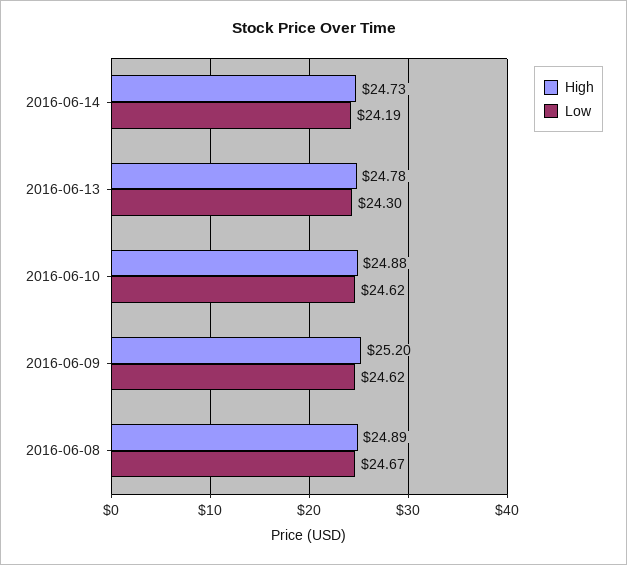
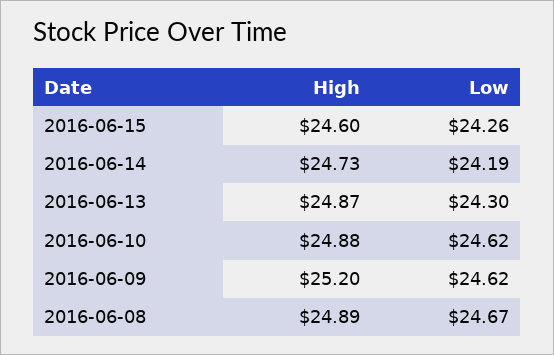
High, 2016-06-13: 24.78 -> 24.87
High, 2016-06-15: none -> 24.6
Low, 2016-06-15: none -> 24.26

